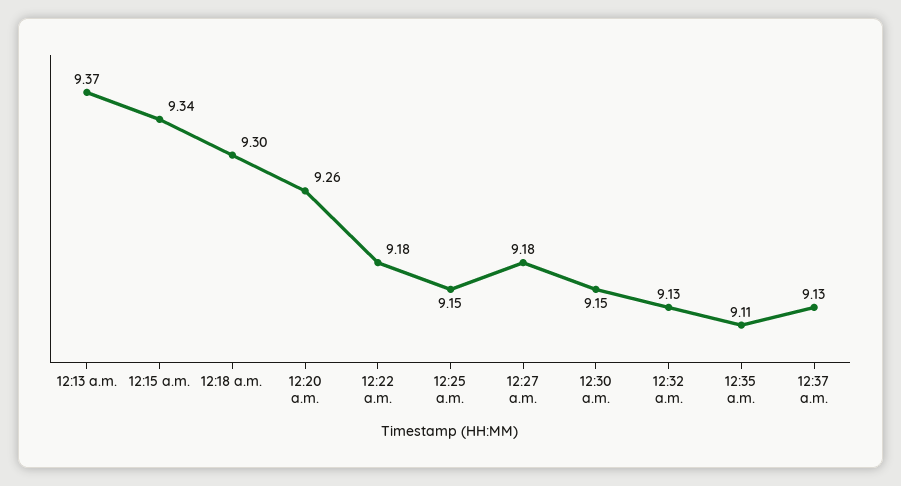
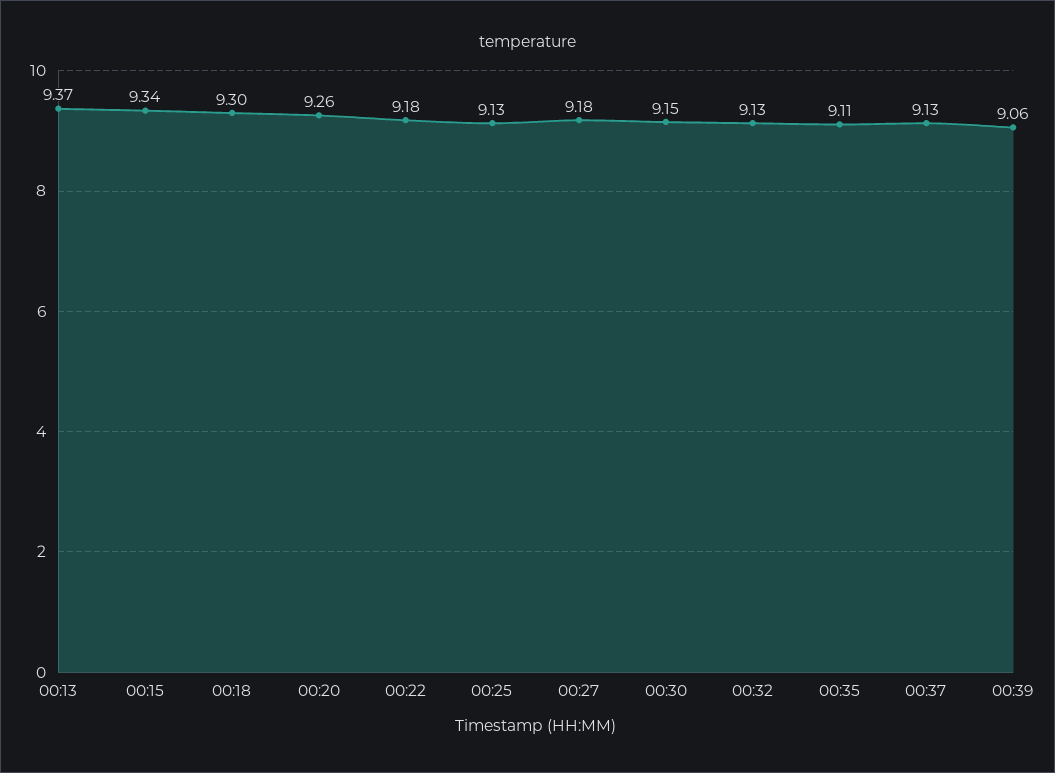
12:25 a.m.: 9.15 -> 9.13
00:39: none -> 9.06

